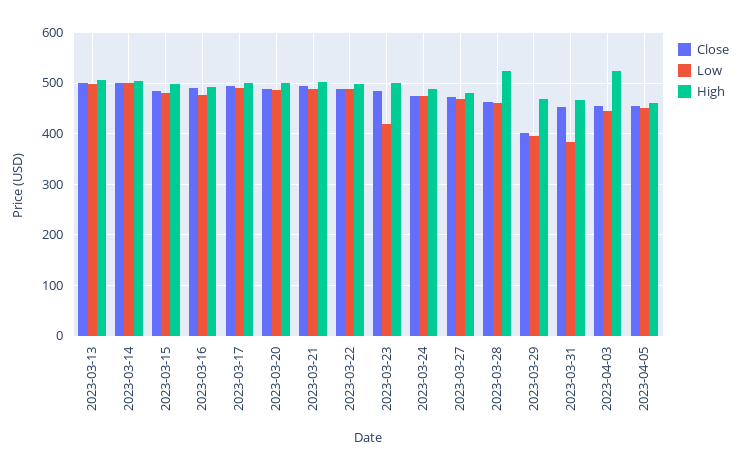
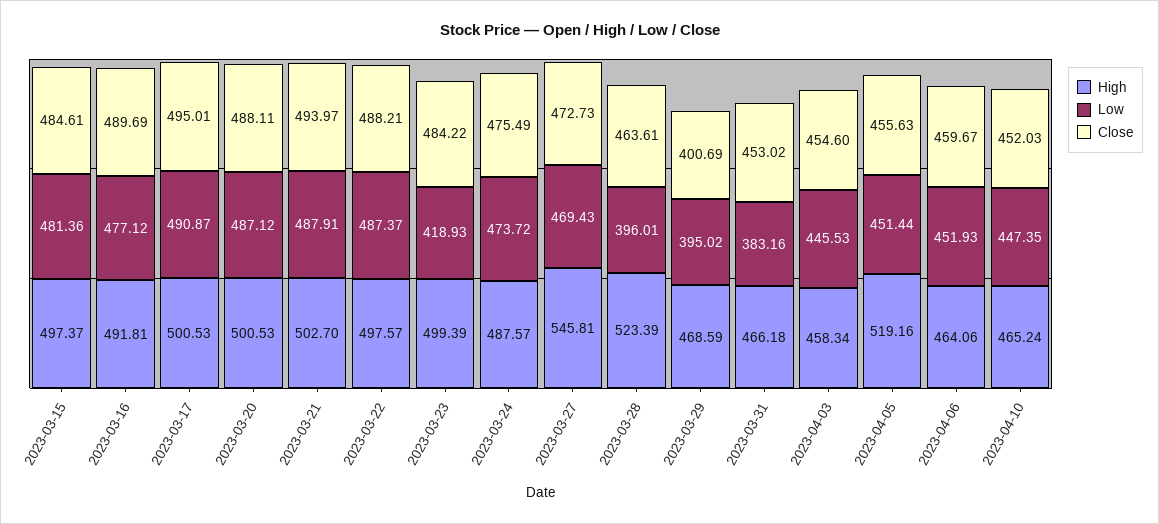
Close, 2023-03-13: 500 -> none
Low, 2023-03-13: 500 -> none
High, 2023-03-13: 500 -> none
Close, 2023-03-14: 500 -> none
Low, 2023-03-14: 500 -> none
High, 2023-03-14: 500 -> none
High, 2023-03-27: 480 -> 545.81
Low, 2023-03-28: 460 -> 396.01
High, 2023-04-03: 520 -> 458.34
High, 2023-04-05: 460 -> 519.16
High, 2023-04-06: none -> 464.06
Low, 2023-04-06: none -> 451.93
Close, 2023-04-06: none -> 459.67
High, 2023-04-10: none -> 465.24
Low, 2023-04-10: none -> 447.35
Close, 2023-04-10: none -> 452.03

